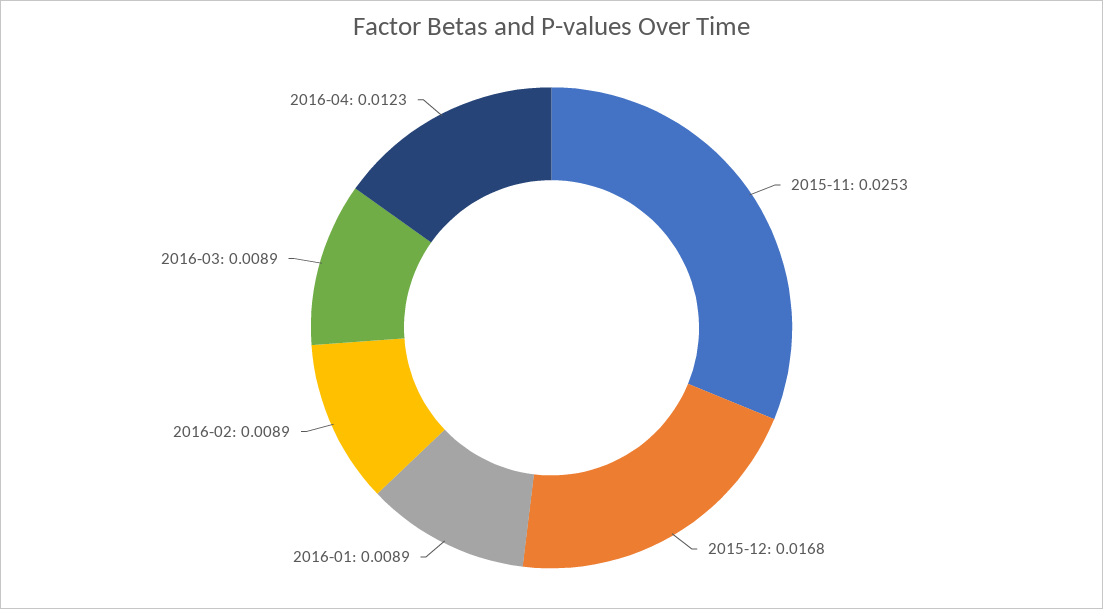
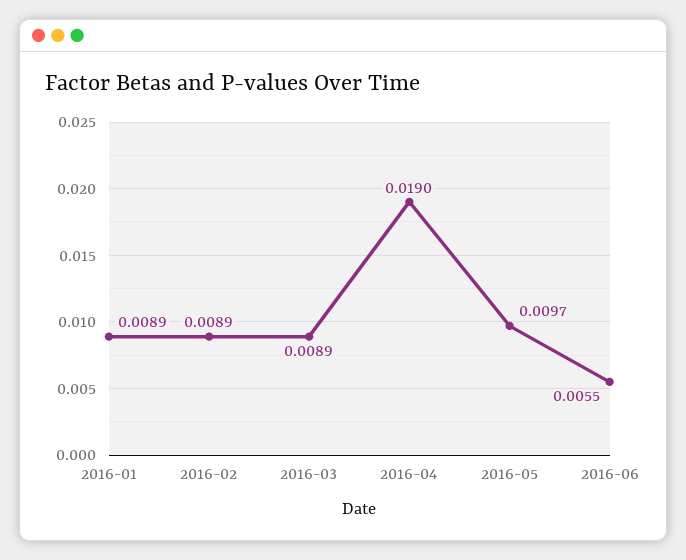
2015-11: 0.0253 -> none
2015-12: 0.0168 -> none
2016-04: 0.0123 -> 0.019
2016-05: none -> 0.0097
2016-06: none -> 0.0055

